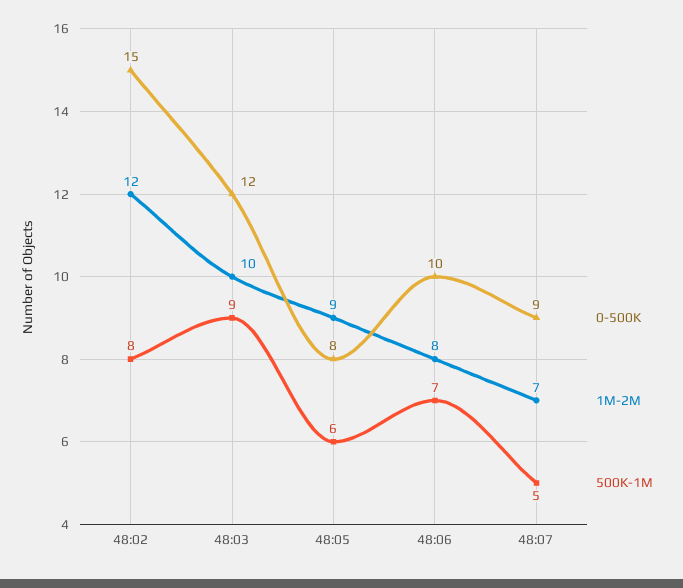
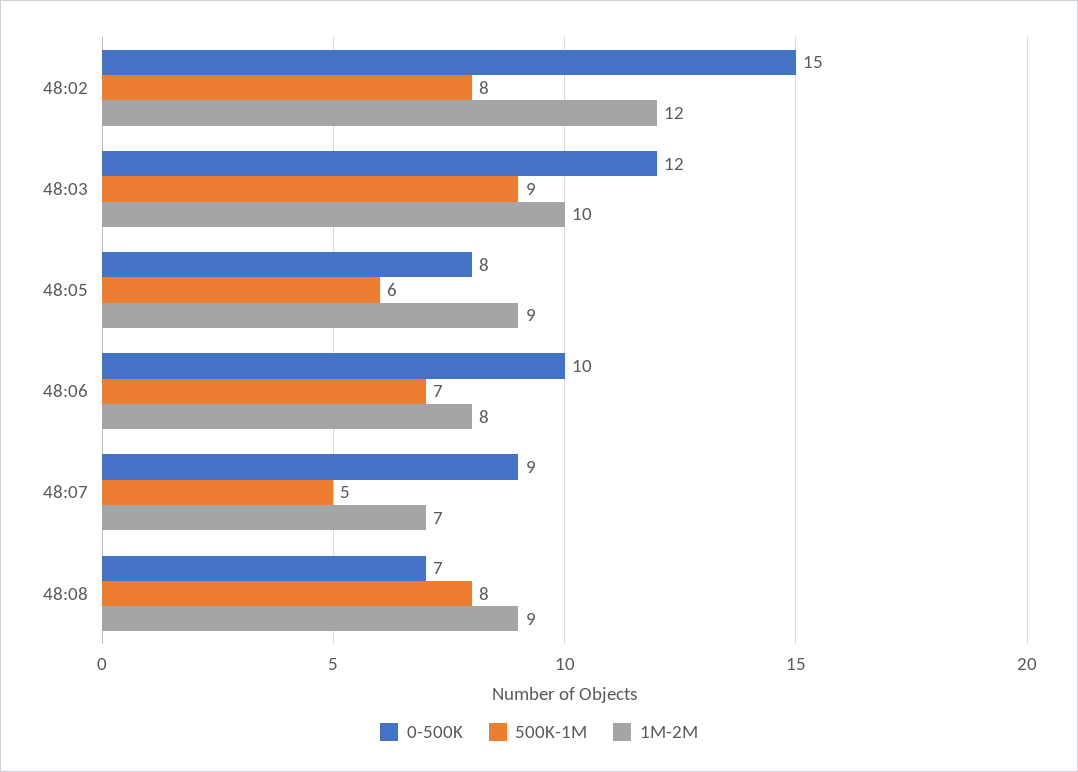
0-500K, 48:08: none -> 7
500K-1M, 48:08: none -> 8
1M-2M, 48:08: none -> 9

